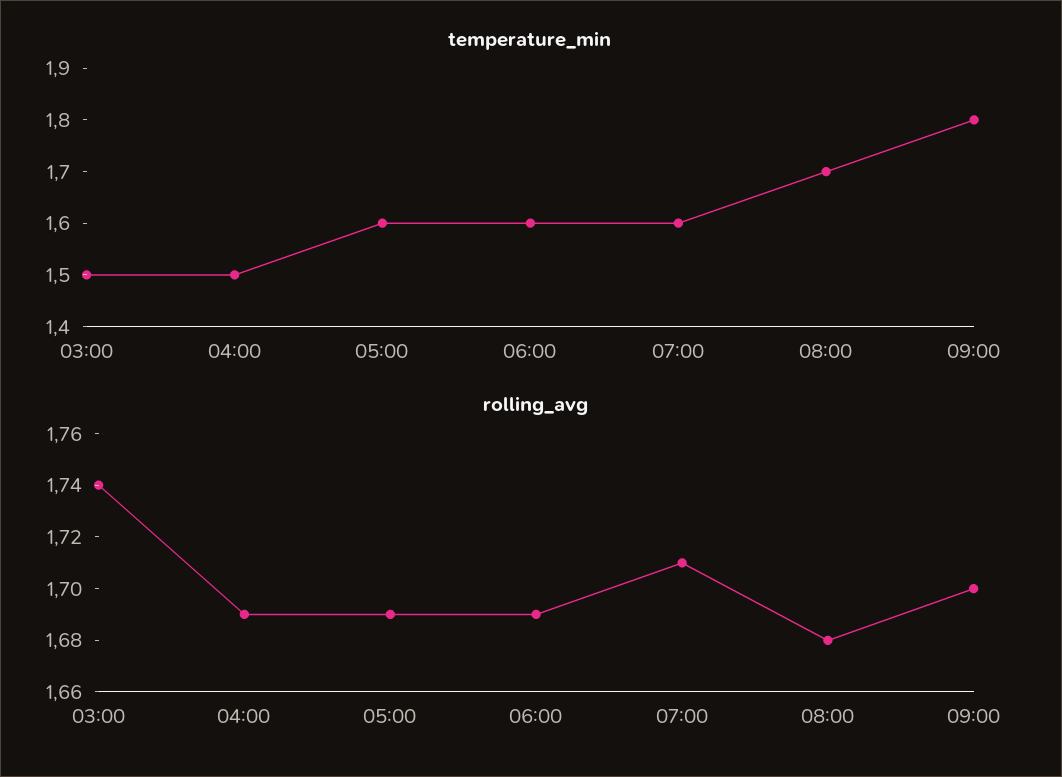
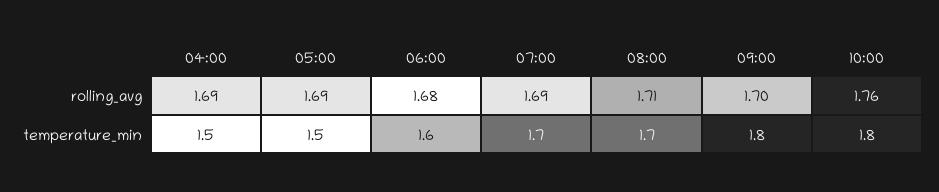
temperature_min, 03:00: 1.5 -> none
temperature_min, 05:00: 1.6 -> 1.5
temperature_min, 07:00: 1.6 -> 1.7
rolling_avg, 03:00: 1.74 -> none
rolling_avg, 06:00: 1.69 -> 1.68
rolling_avg, 07:00: 1.71 -> 1.69
rolling_avg, 08:00: 1.68 -> 1.71
rolling_avg, 10:00: none -> 1.76
temperature_min, 10:00: none -> 1.8

